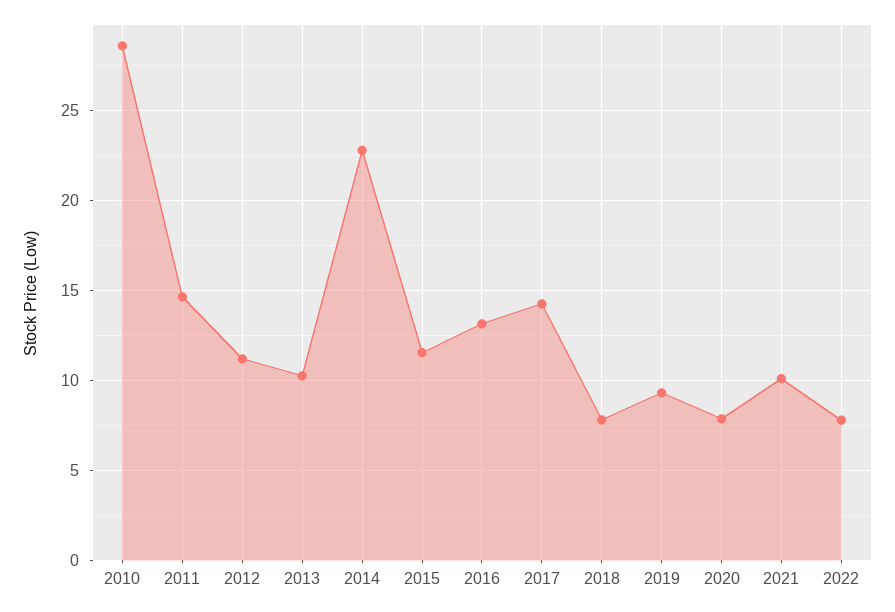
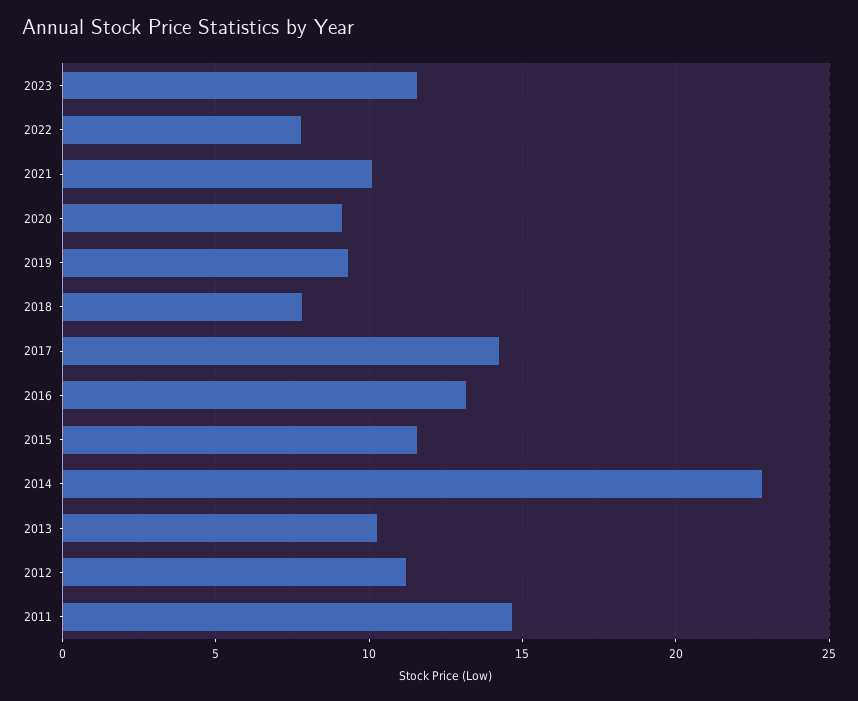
2010: 28.5 -> none
2020: 8 -> 9
2023: none -> 11.5

